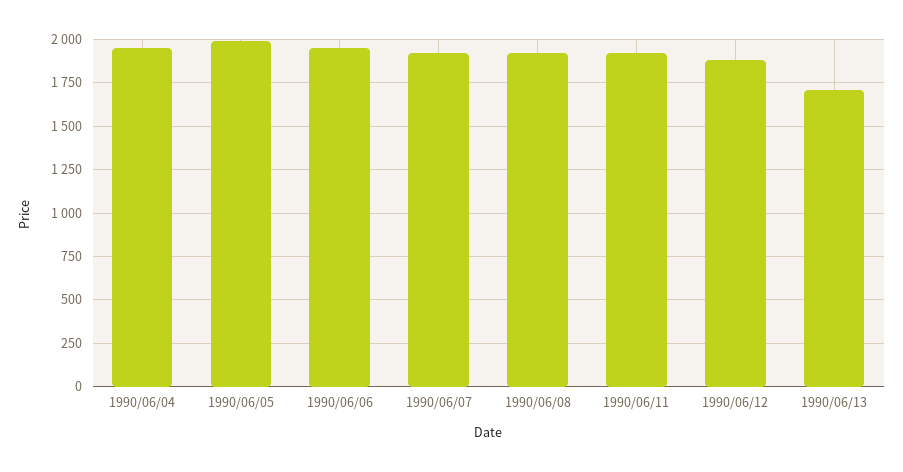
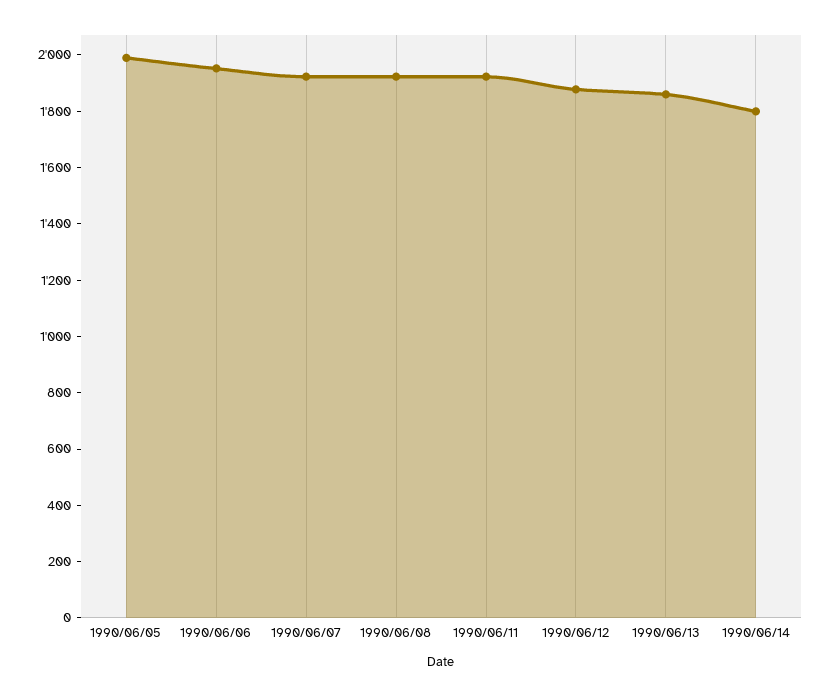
1990/06/04: 1950 -> none
1990/06/13: 1700 -> 1850
1990/06/14: none -> 1800

